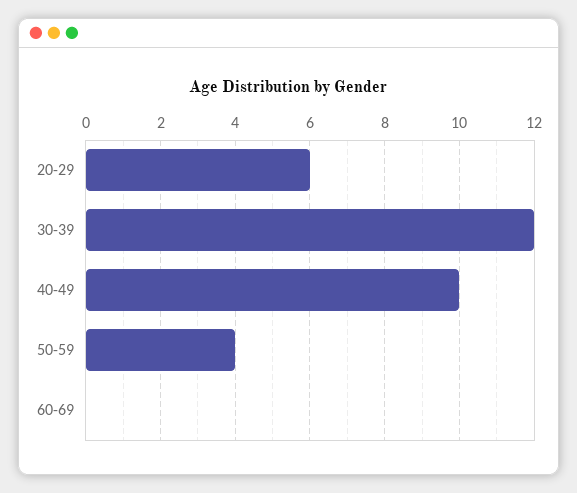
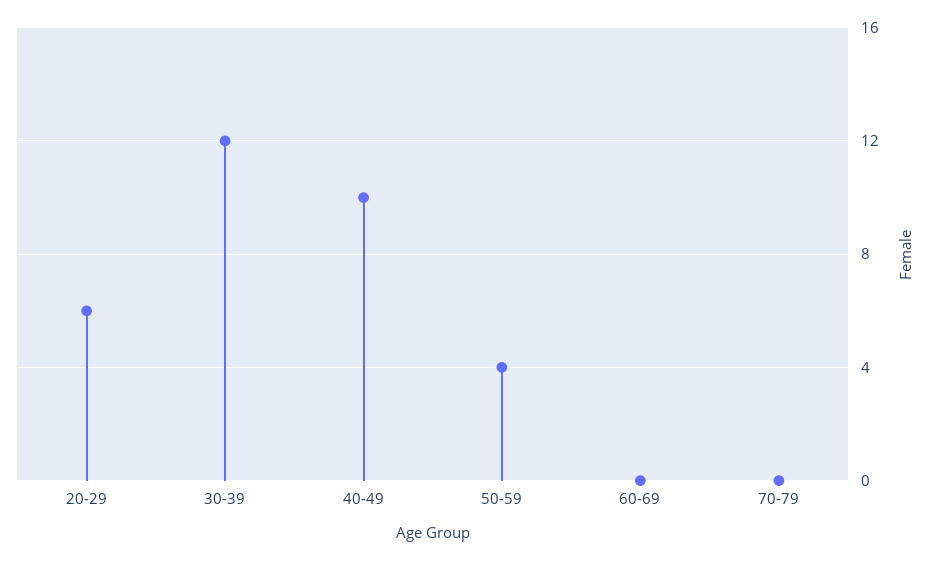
70-79: none -> 0

